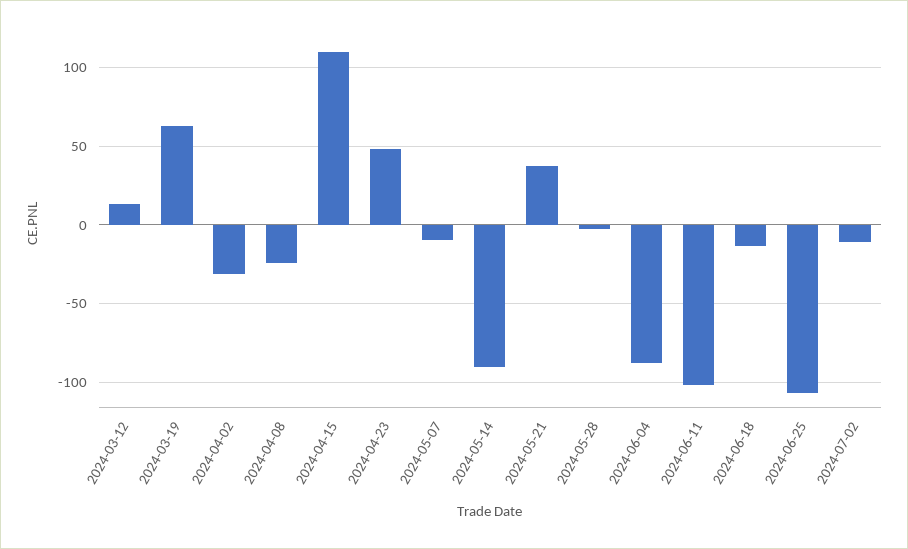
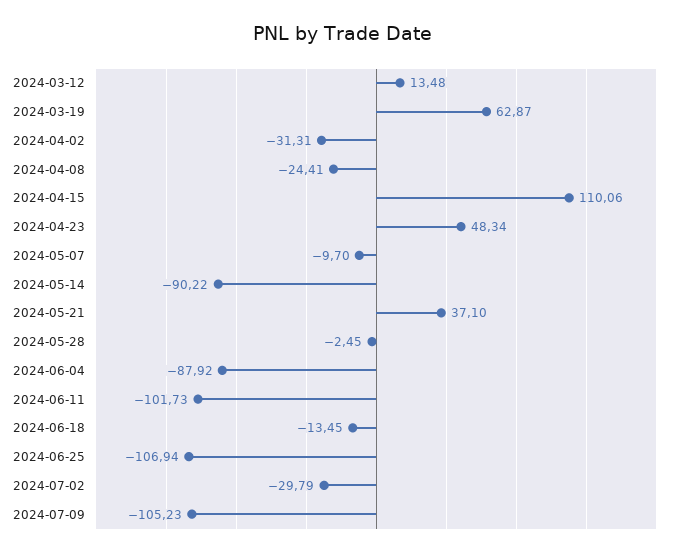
2024-07-02: -10 -> -29.79
2024-07-09: none -> -105.23

